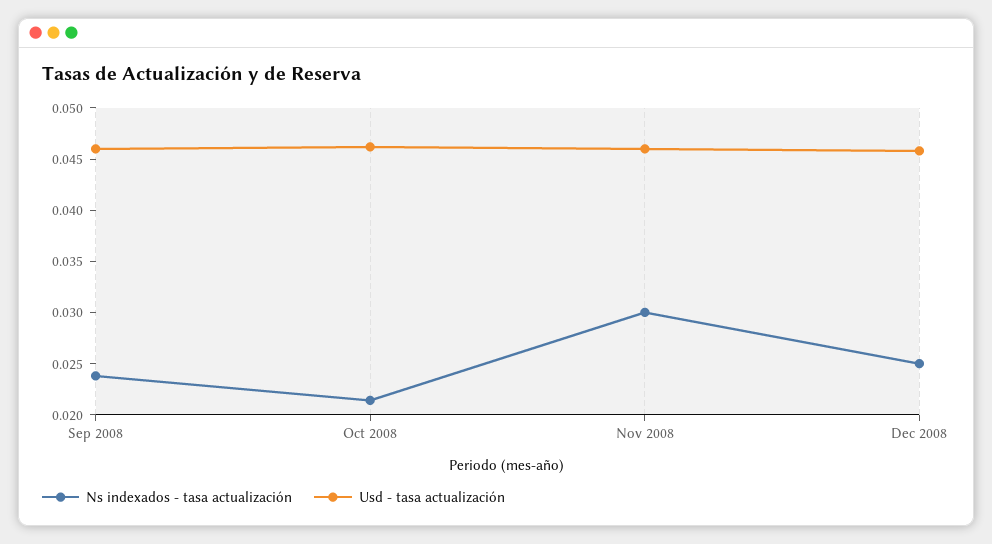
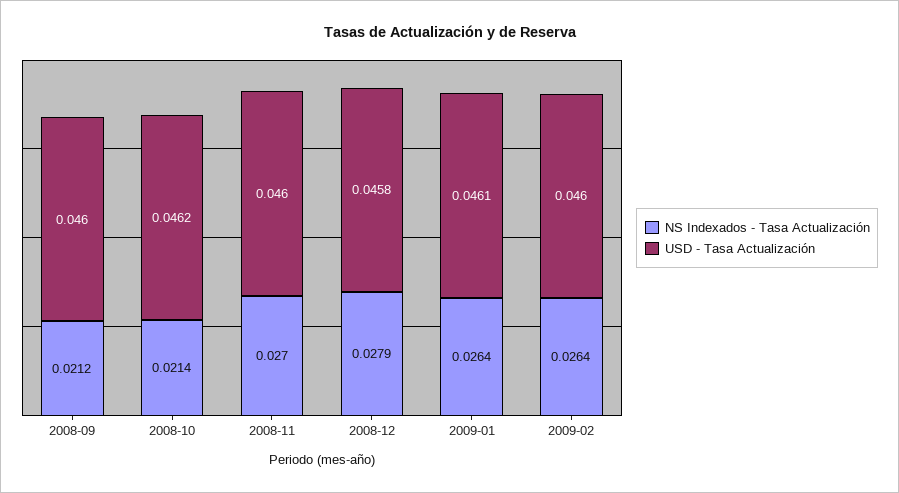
Ns indexados - tasa actualización, Sep 2008: 0.024 -> 0.0212
Ns indexados - tasa actualización, Nov 2008: 0.03 -> 0.027
Ns indexados - tasa actualización, Dec 2008: 0.025 -> 0.0279
Ns indexados - tasa actualización, 2009-01: none -> 0.0264
Usd - tasa actualización, 2009-01: none -> 0.0461
Ns indexados - tasa actualización, 2009-02: none -> 0.0264
Usd - tasa actualización, 2009-02: none -> 0.046

